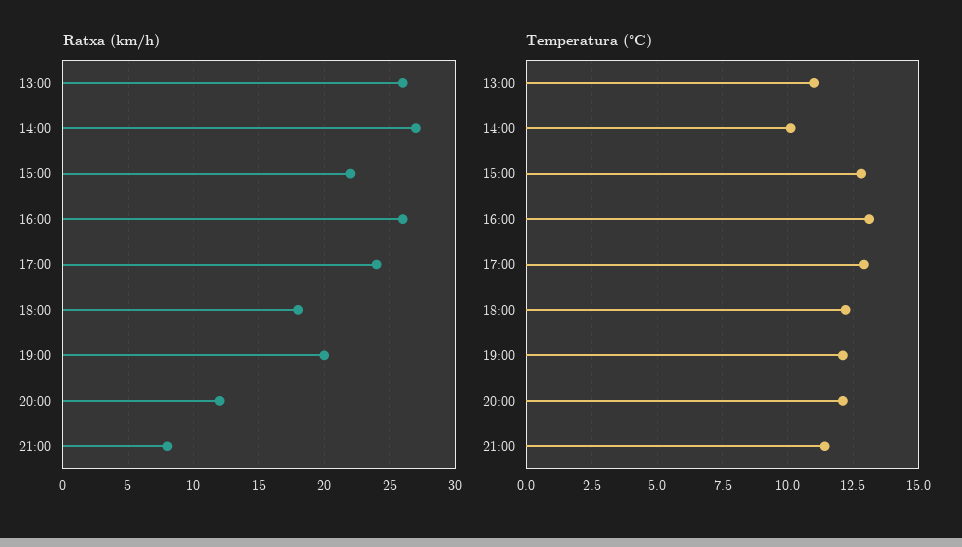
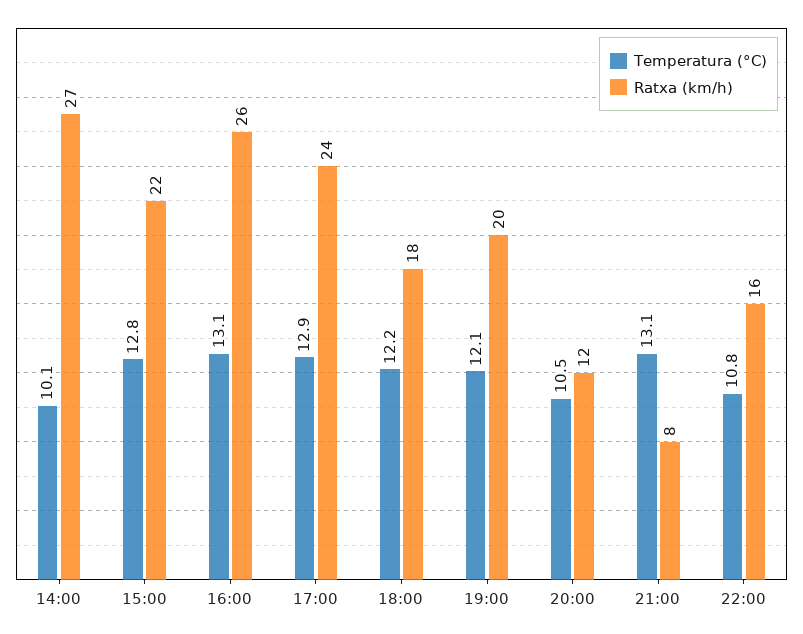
Ratxa (km/h), 13:00: 26 -> none
Temperatura (°C), 13:00: 11 -> none
Temperatura (°C), 20:00: 12 -> 10.5
Temperatura (°C), 21:00: 11.5 -> 13.1
Temperatura (°C), 22:00: none -> 10.8
Ratxa (km/h), 22:00: none -> 16

